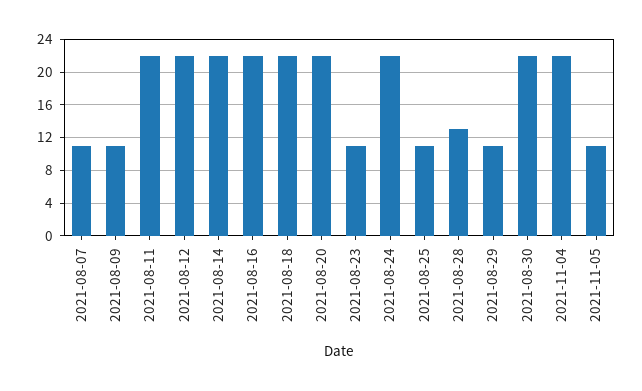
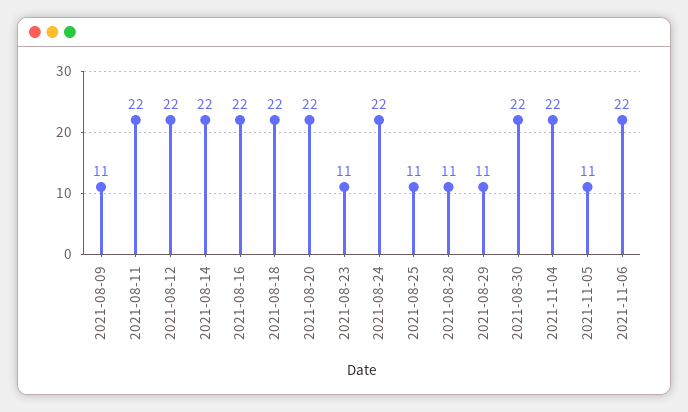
2021-08-07: 11 -> none
2021-08-28: 13 -> 11
2021-11-06: none -> 22

